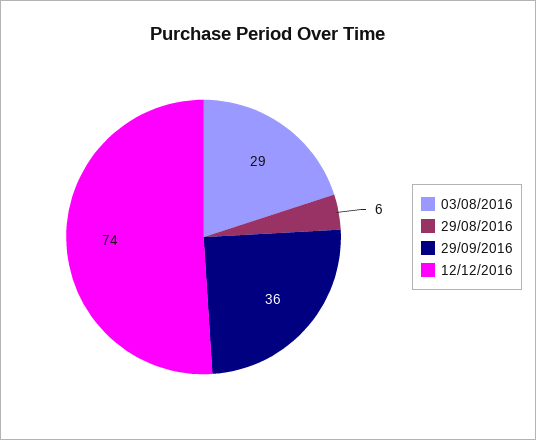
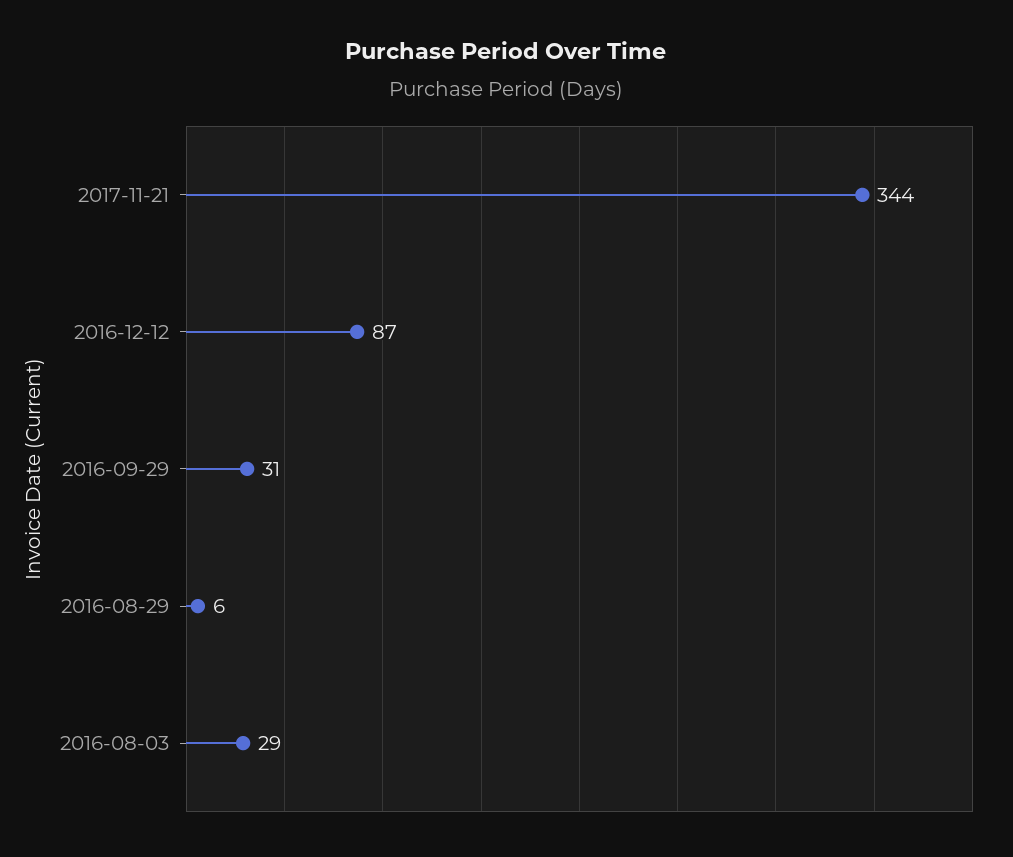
29/09/2016: 36 -> 31
12/12/2016: 74 -> 87
2017-11-21: none -> 344

